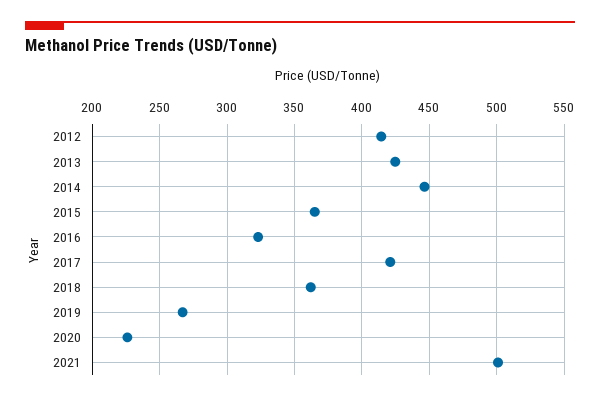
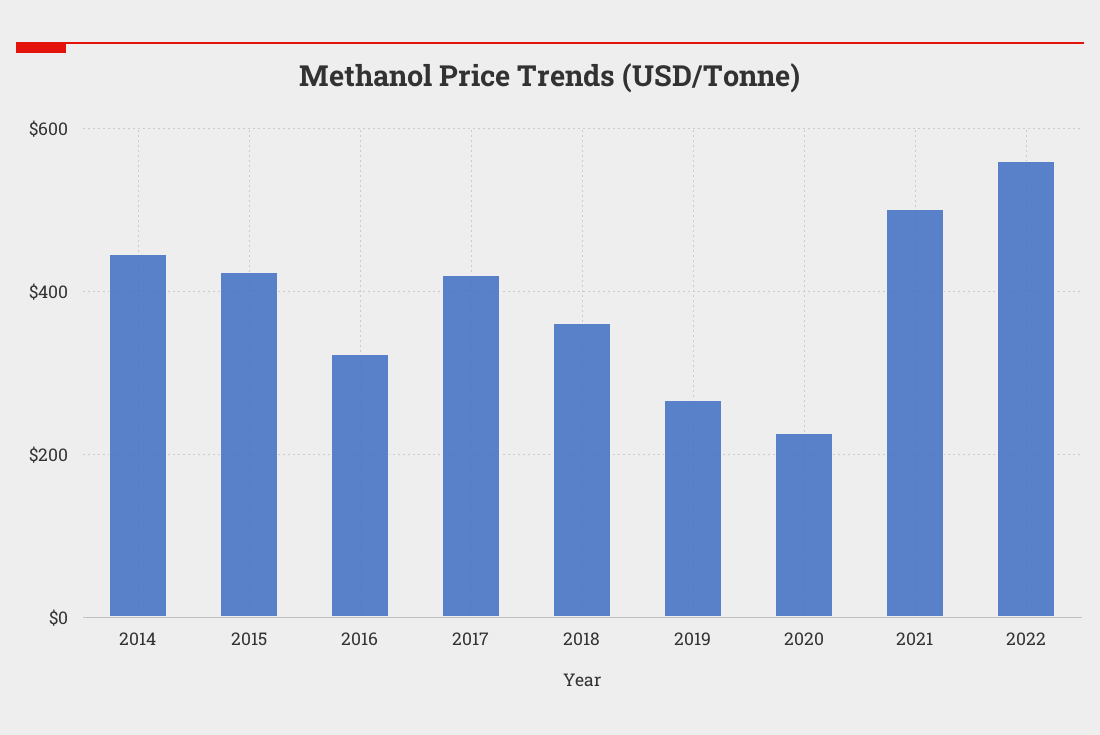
2012: 415 -> none
2013: 425 -> none
2015: 365 -> 420
2022: none -> 560

